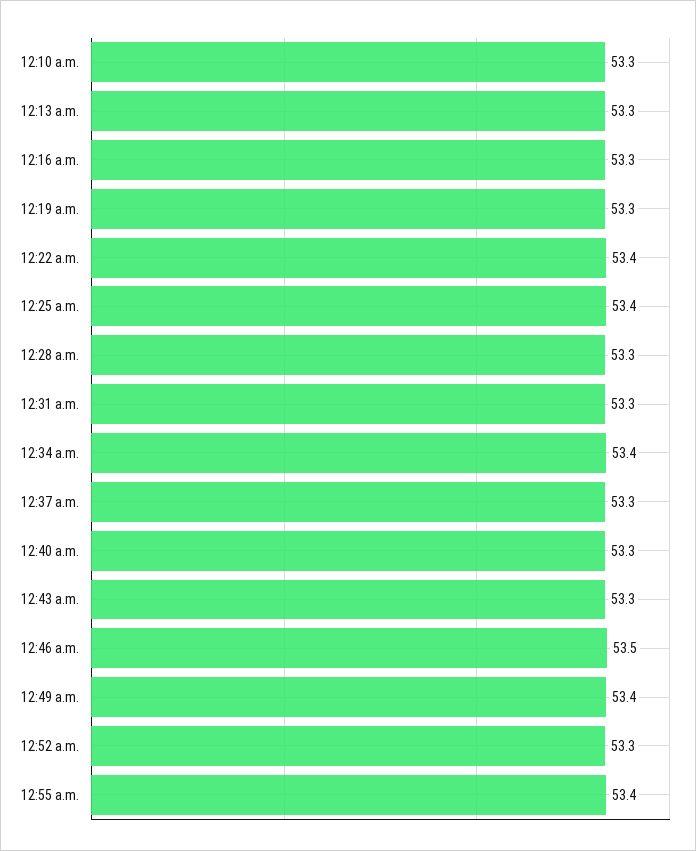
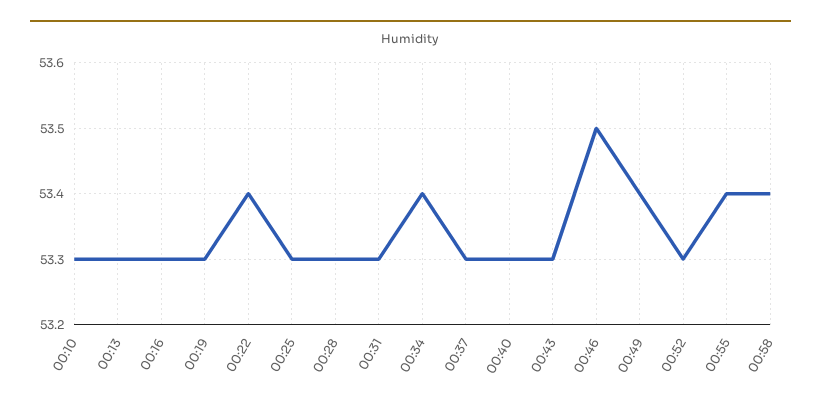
12:25 a.m.: 53.4 -> 53.3
00:58: none -> 53.4

